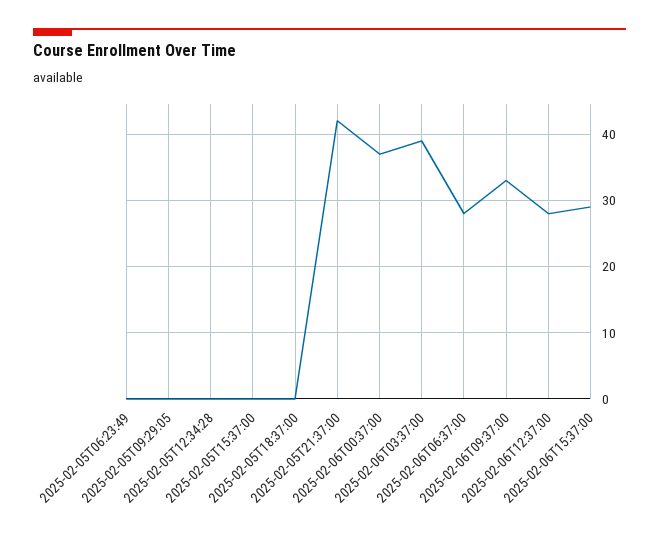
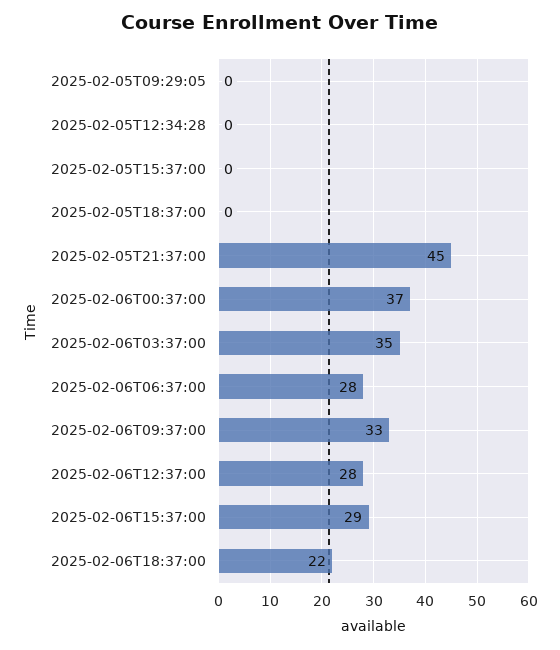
2025-02-05T06:23:49: 0 -> none
2025-02-05T21:37:00: 42 -> 45
2025-02-06T03:37:00: 39 -> 35
2025-02-06T18:37:00: none -> 22

